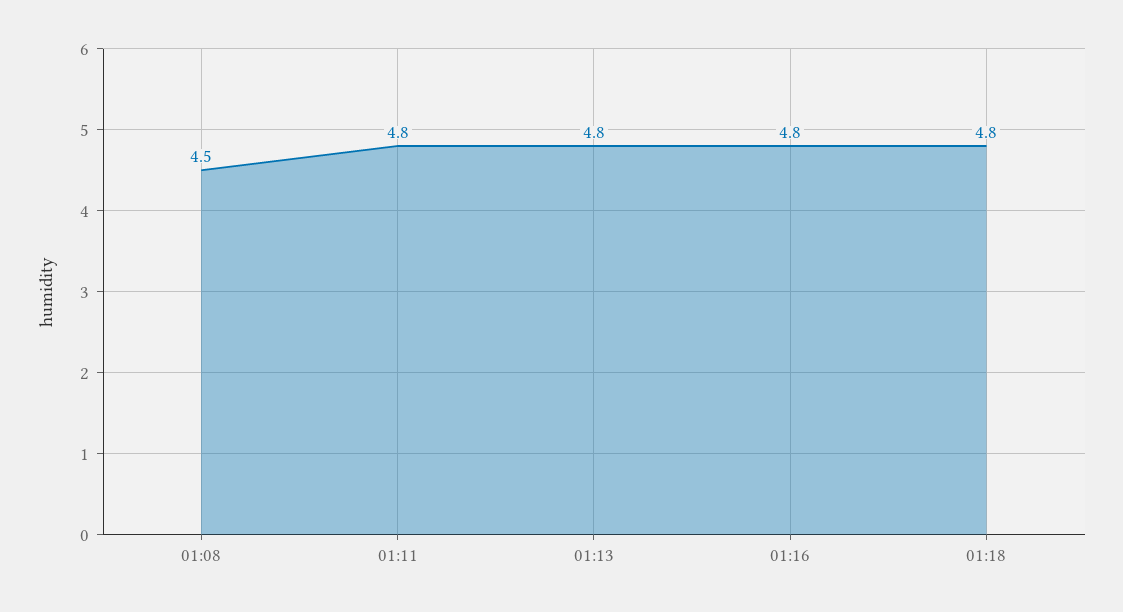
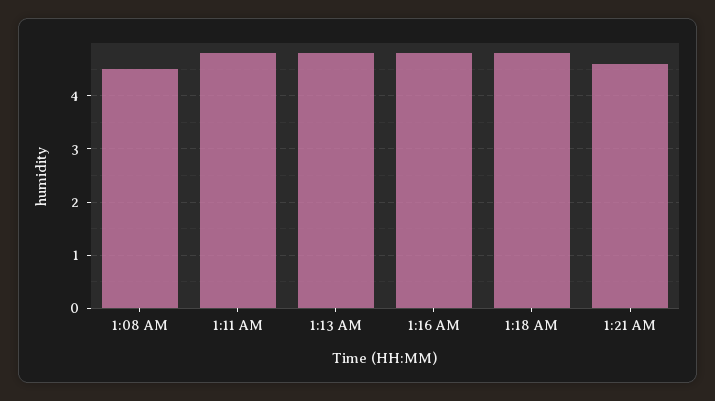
1:21 AM: none -> 4.5

